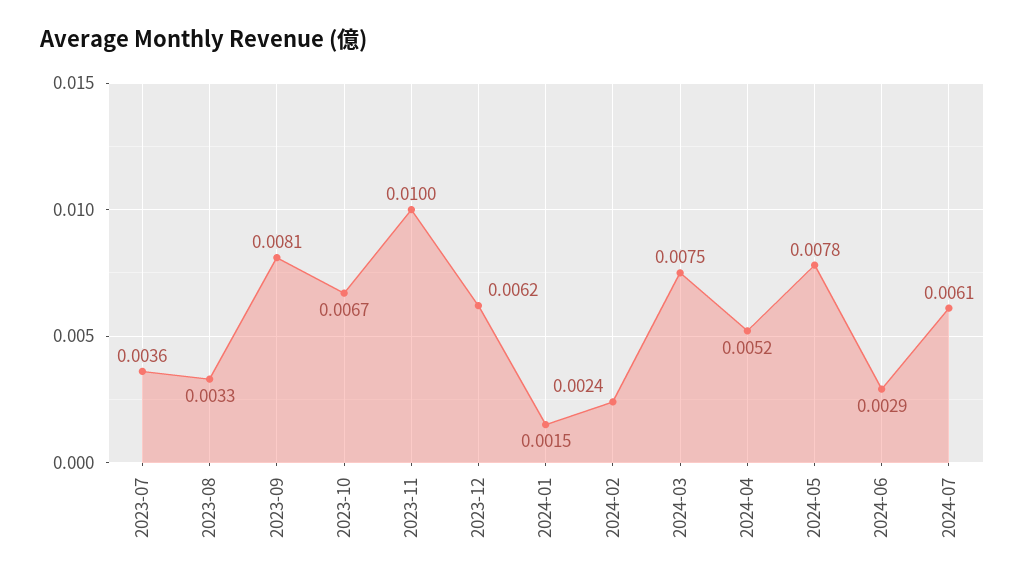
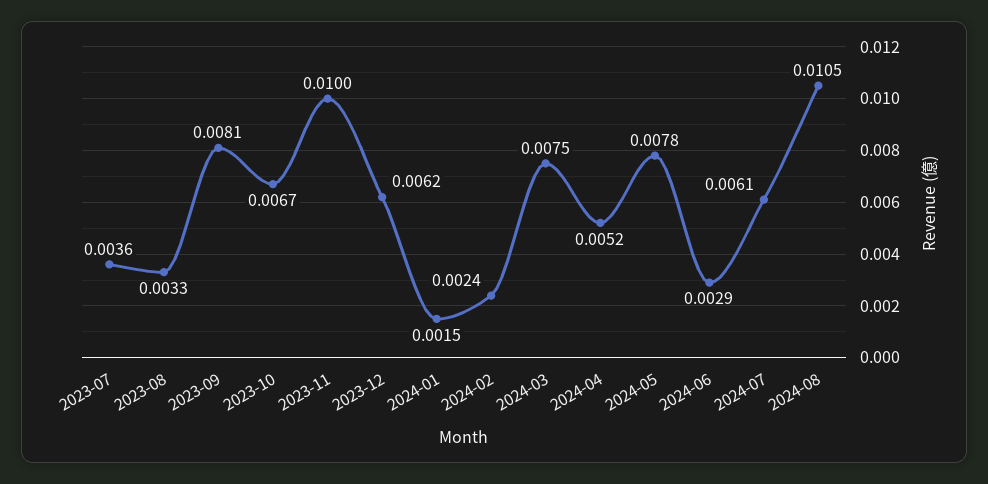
2024-08: none -> 0.0105

